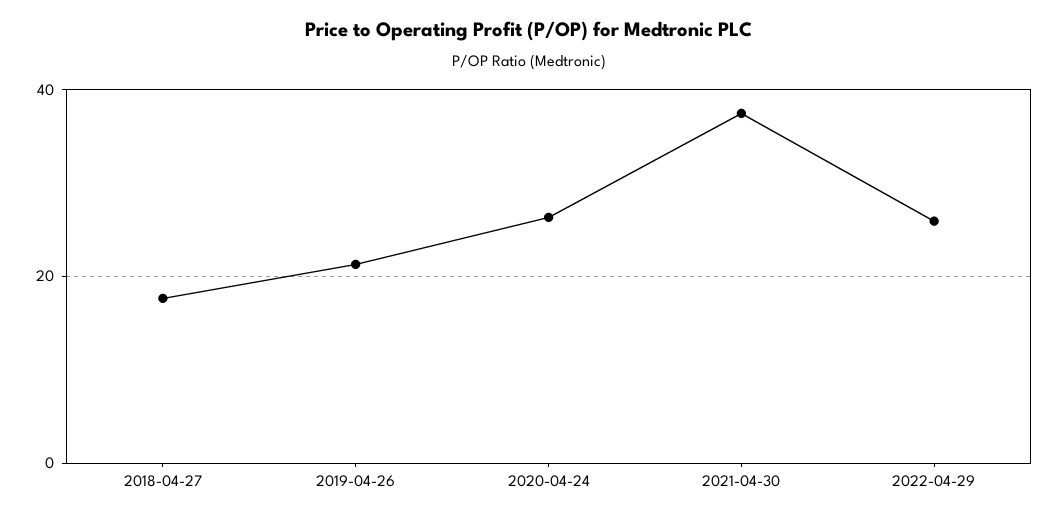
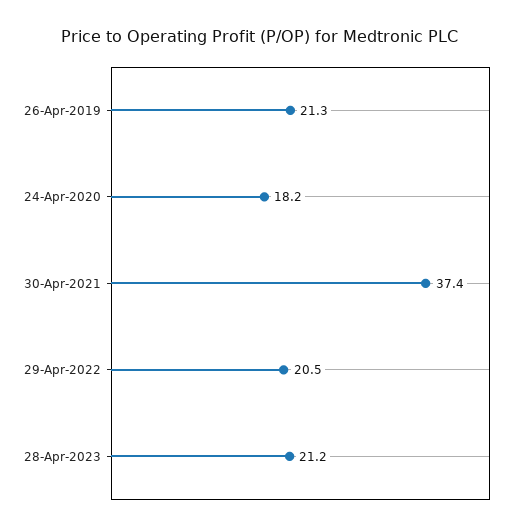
2018-04-27: 18 -> none
2020-04-24: 26 -> 18.2
2022-04-29: 26 -> 20.5
28-Apr-2023: none -> 21.2

